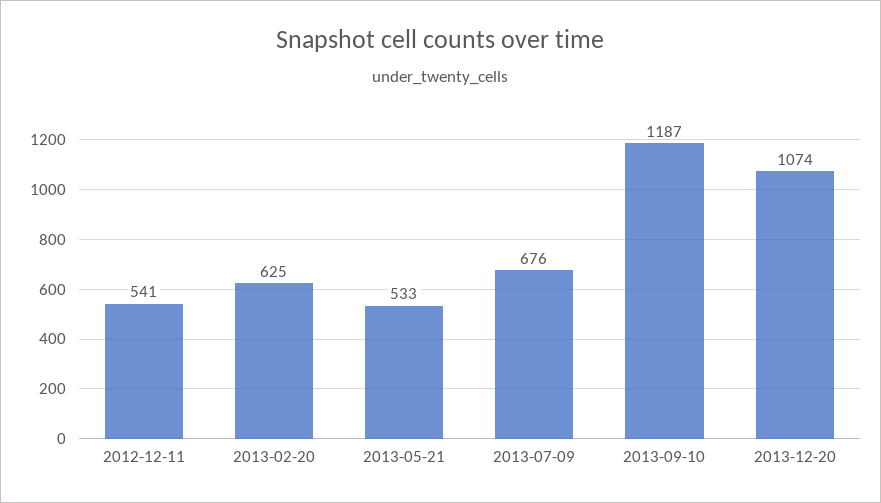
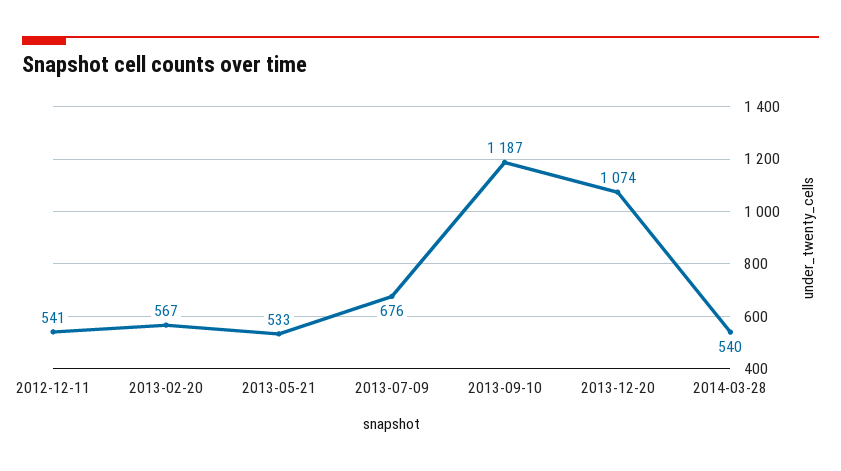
2013-02-20: 625 -> 567
2014-03-28: none -> 540

